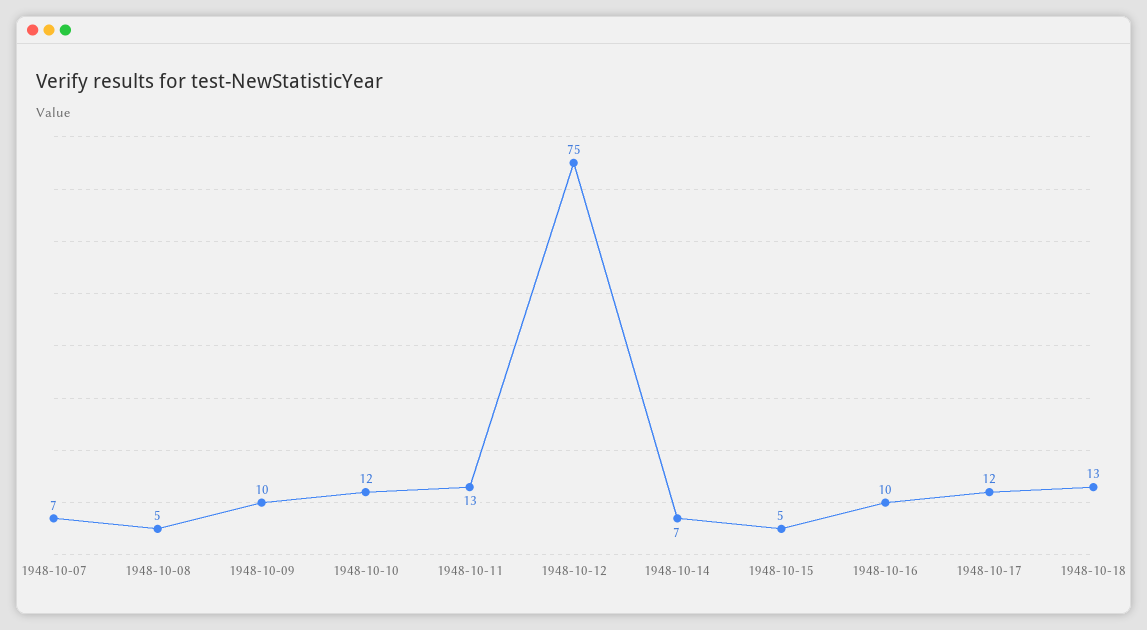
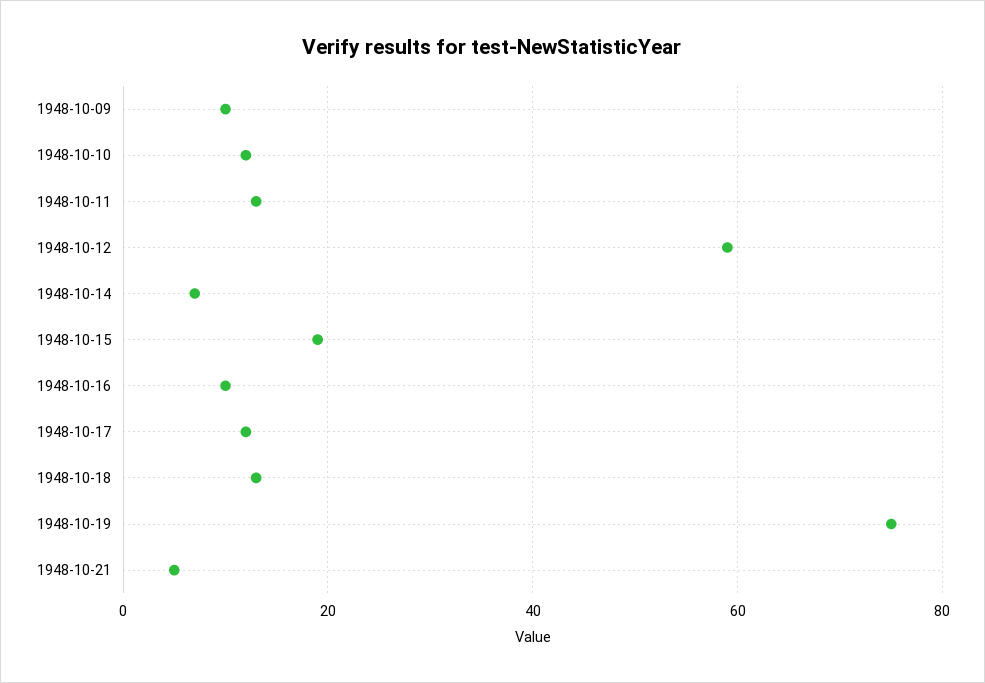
1948-10-07: 7 -> none
1948-10-08: 5 -> none
1948-10-12: 75 -> 60
1948-10-15: 5 -> 20
1948-10-19: none -> 75
1948-10-21: none -> 5

